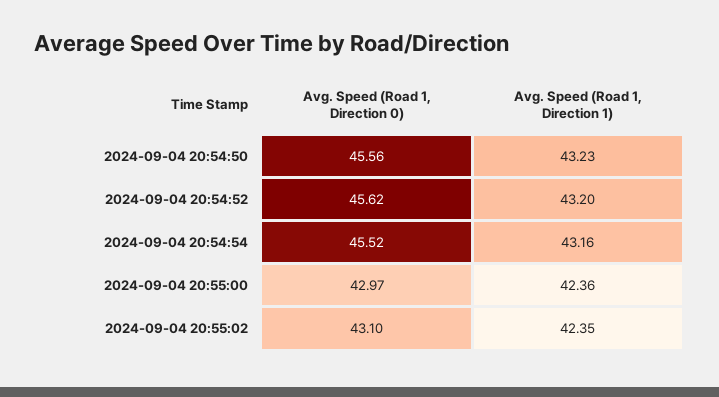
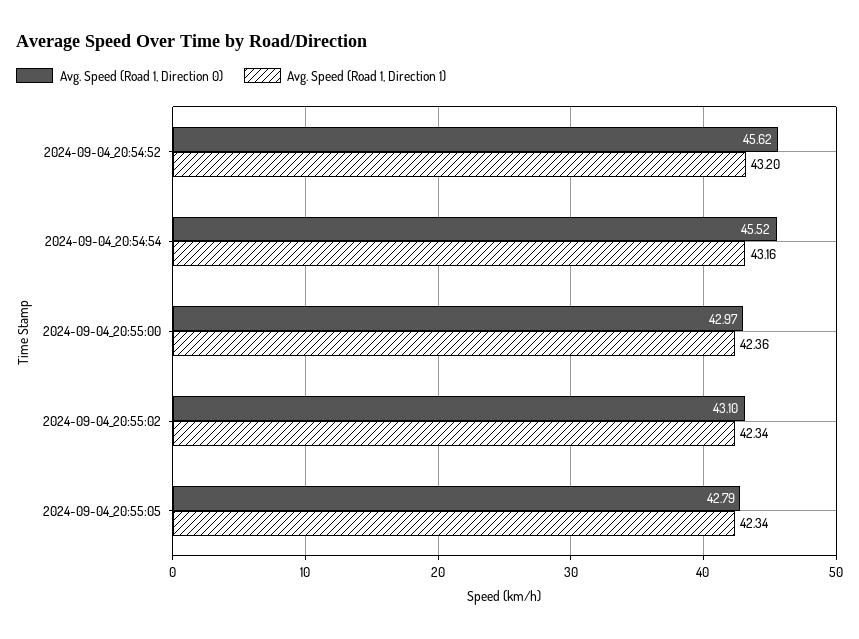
Avg. Speed (Road 1, Direction 0), 2024-09-04 20:54:50: 45.56 -> none
Avg. Speed (Road 1, Direction 1), 2024-09-04 20:54:50: 43.23 -> none
Avg. Speed (Road 1, Direction 1), 2024-09-04 20:55:02: 42.35 -> 42.34
Avg. Speed (Road 1, Direction 0), 2024-09-04_20:55:05: none -> 42.79
Avg. Speed (Road 1, Direction 1), 2024-09-04_20:55:05: none -> 42.34

